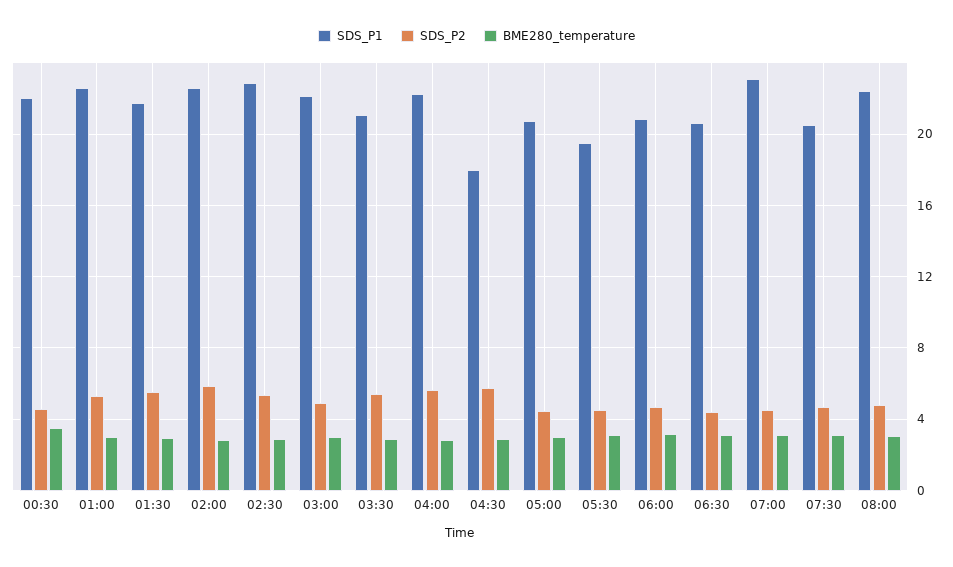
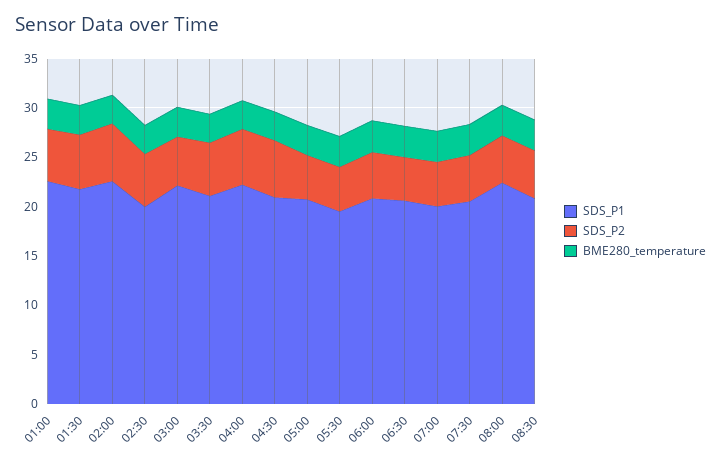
SDS_P1, 00:30: 22 -> none
SDS_P2, 00:30: 4.5 -> none
BME280_temperature, 00:30: 3.5 -> none
SDS_P1, 02:30: 23 -> 20
SDS_P1, 04:30: 18 -> 21
SDS_P1, 07:00: 23 -> 20
SDS_P1, 08:30: none -> 21
SDS_P2, 08:30: none -> 5
BME280_temperature, 08:30: none -> 3

